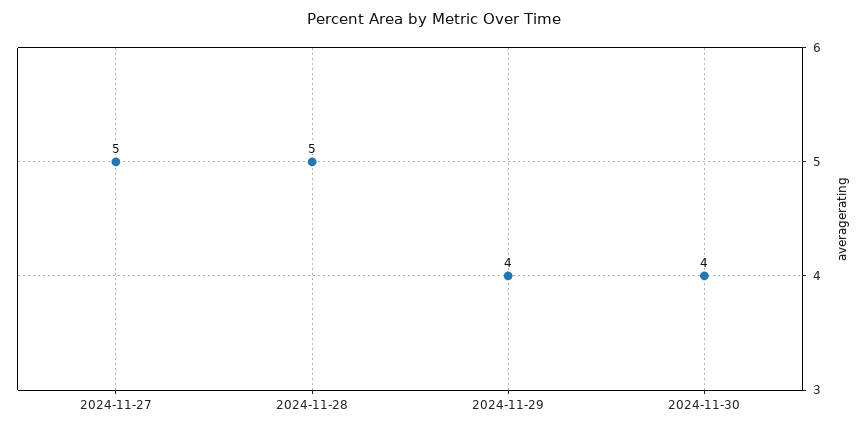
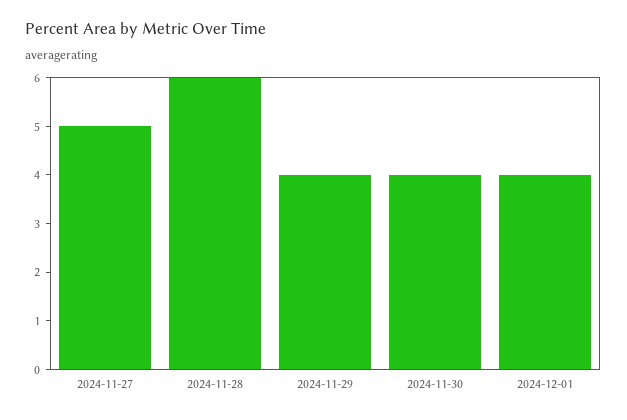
2024-11-28: 5 -> 6
2024-12-01: none -> 4

